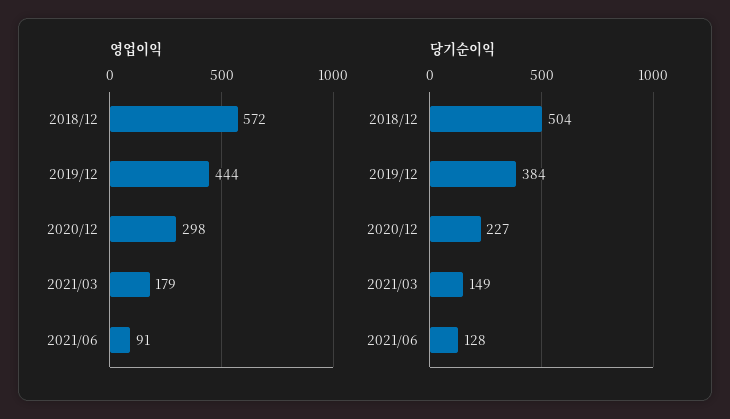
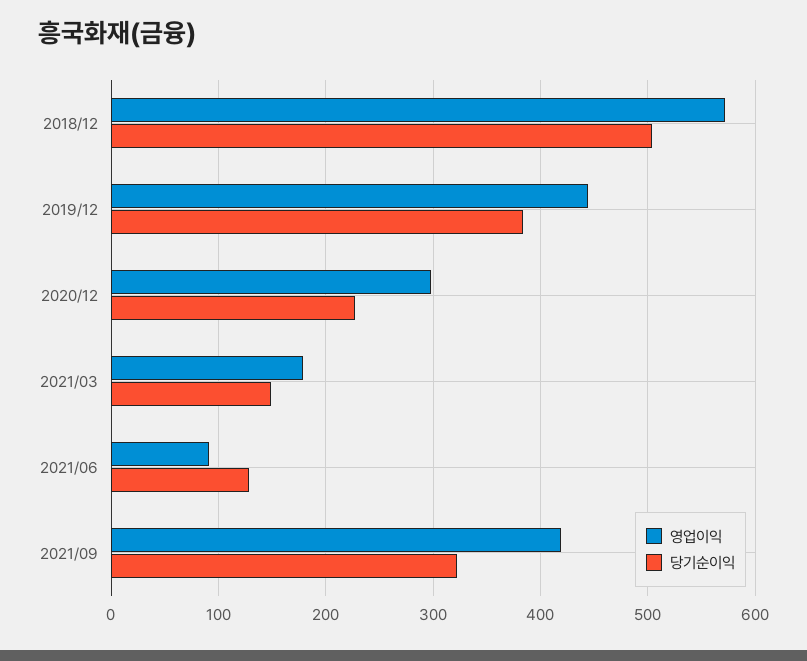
영업이익, 2021/09: none -> 420
당기순이익, 2021/09: none -> 320

